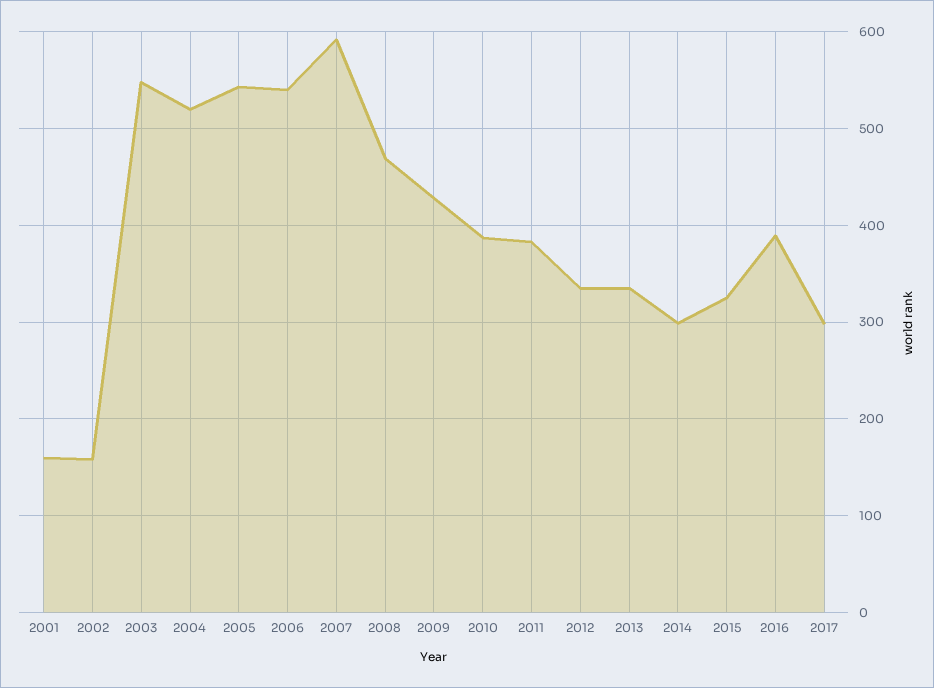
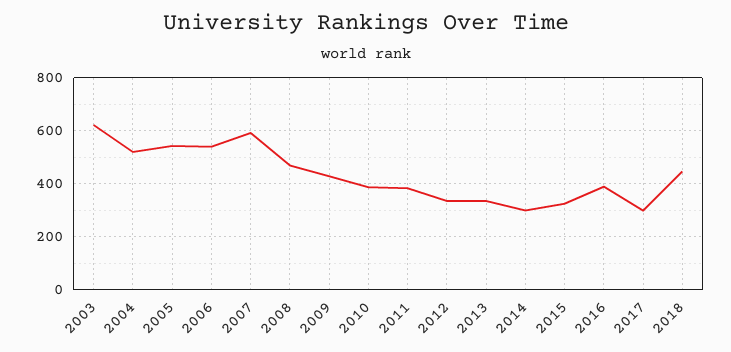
2001: 160 -> none
2002: 160 -> none
2003: 550 -> 625
2018: none -> 450

